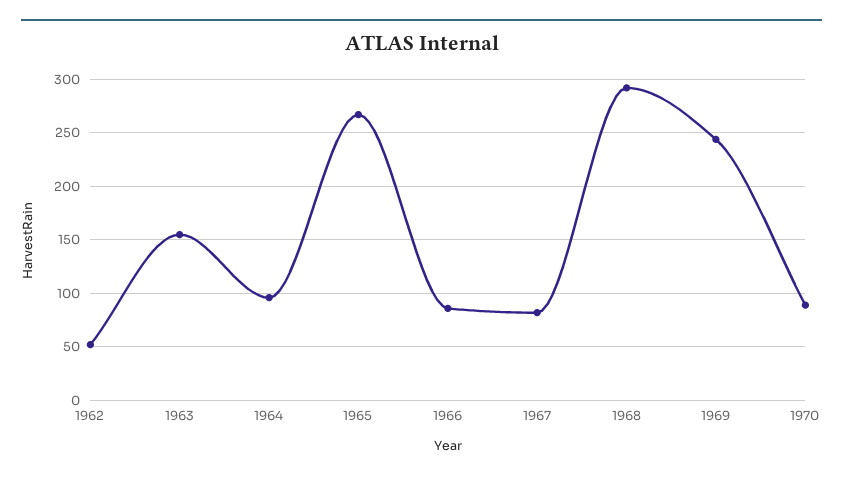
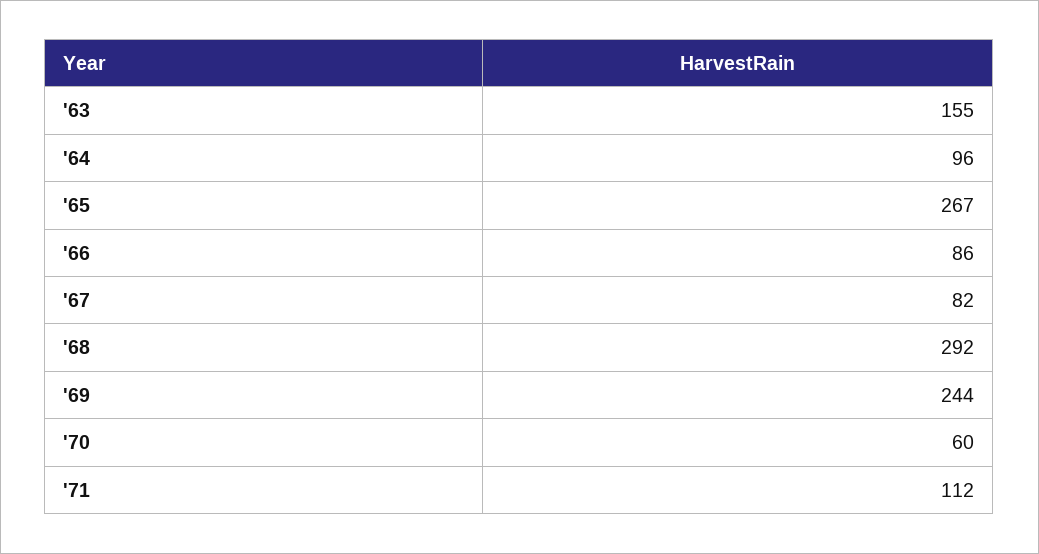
1962: 50 -> none
1970: 90 -> 60
'71: none -> 112

